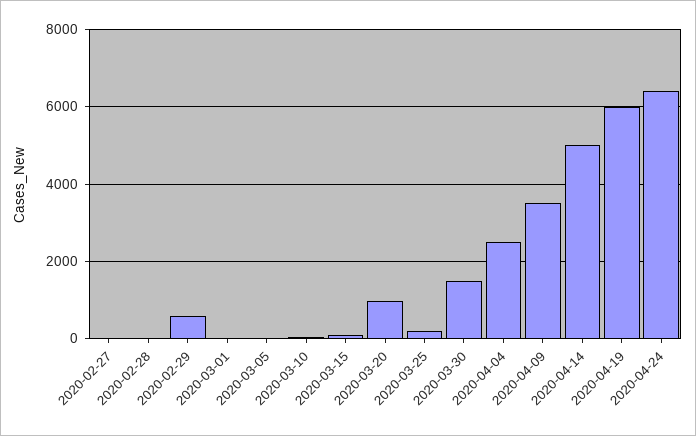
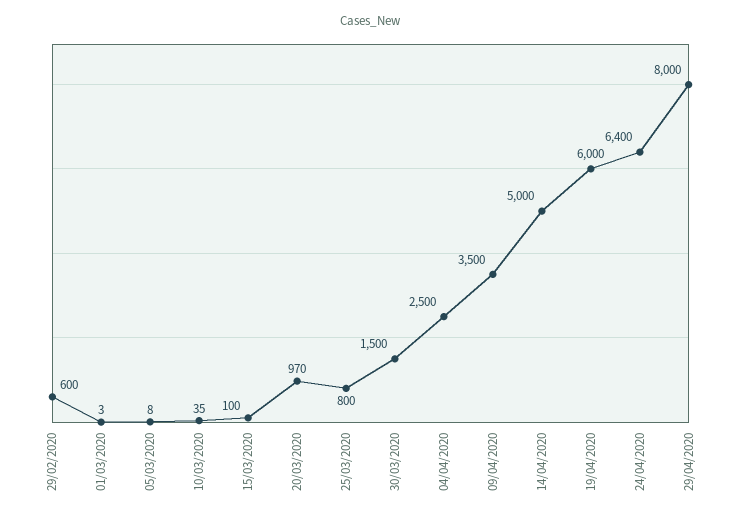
2020-02-27: 0 -> none
2020-02-28: 0 -> none
2020-03-25: 200 -> 800
29/04/2020: none -> 8000

